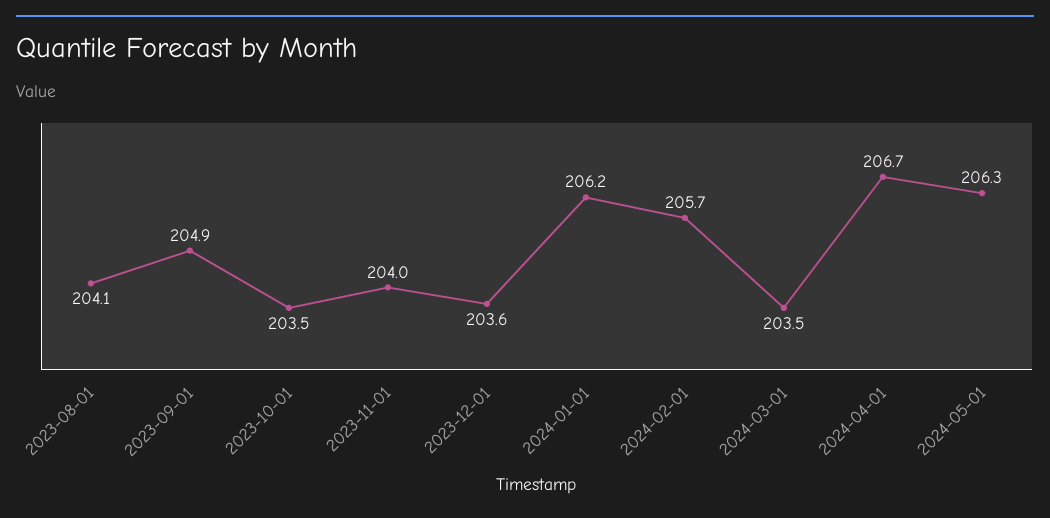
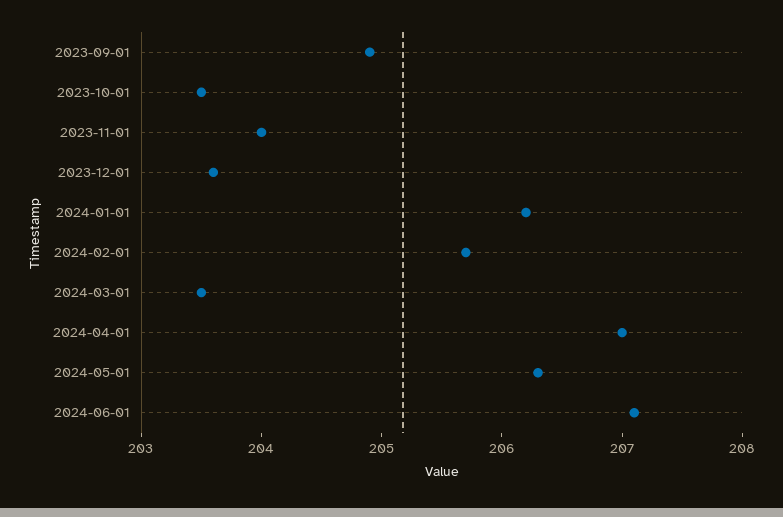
2023-08-01: 204.1 -> none
2024-04-01: 206.7 -> 207
2024-06-01: none -> 207.1

